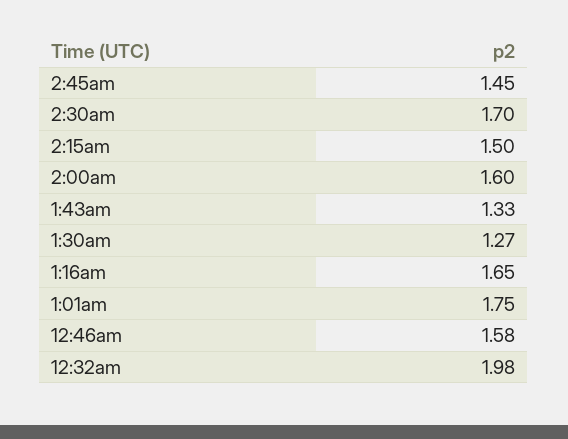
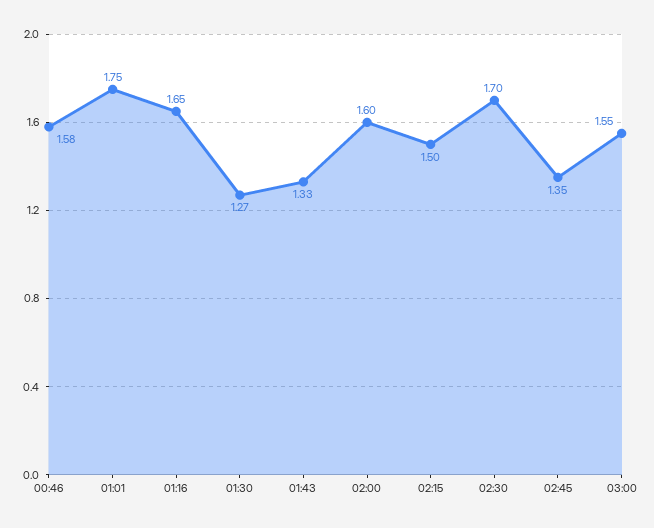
2:45am: 1.45 -> 1.35
12:32am: 1.98 -> none
03:00: none -> 1.55

